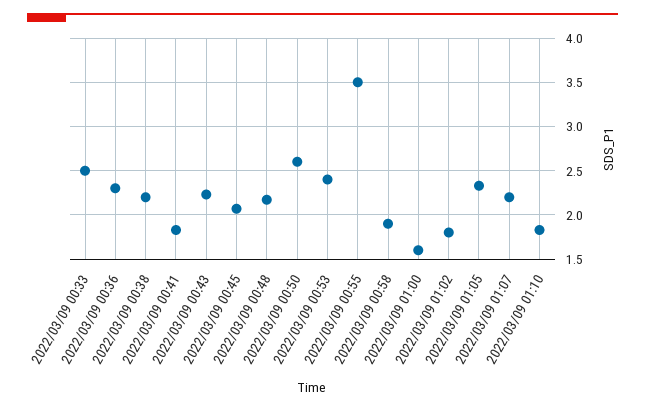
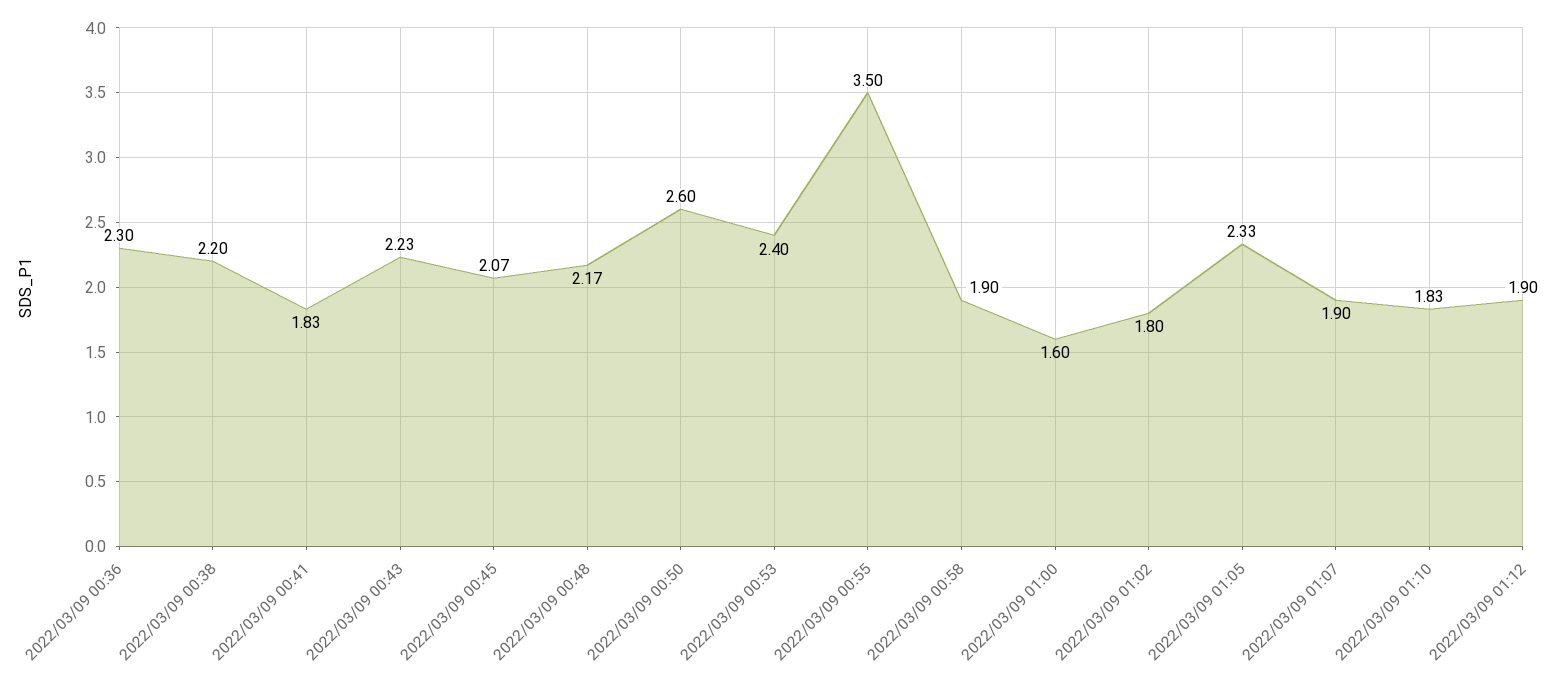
2022/03/09 00:33: 2.5 -> none
2022/03/09 01:07: 2.2 -> 1.9
2022/03/09 01:12: none -> 1.9

